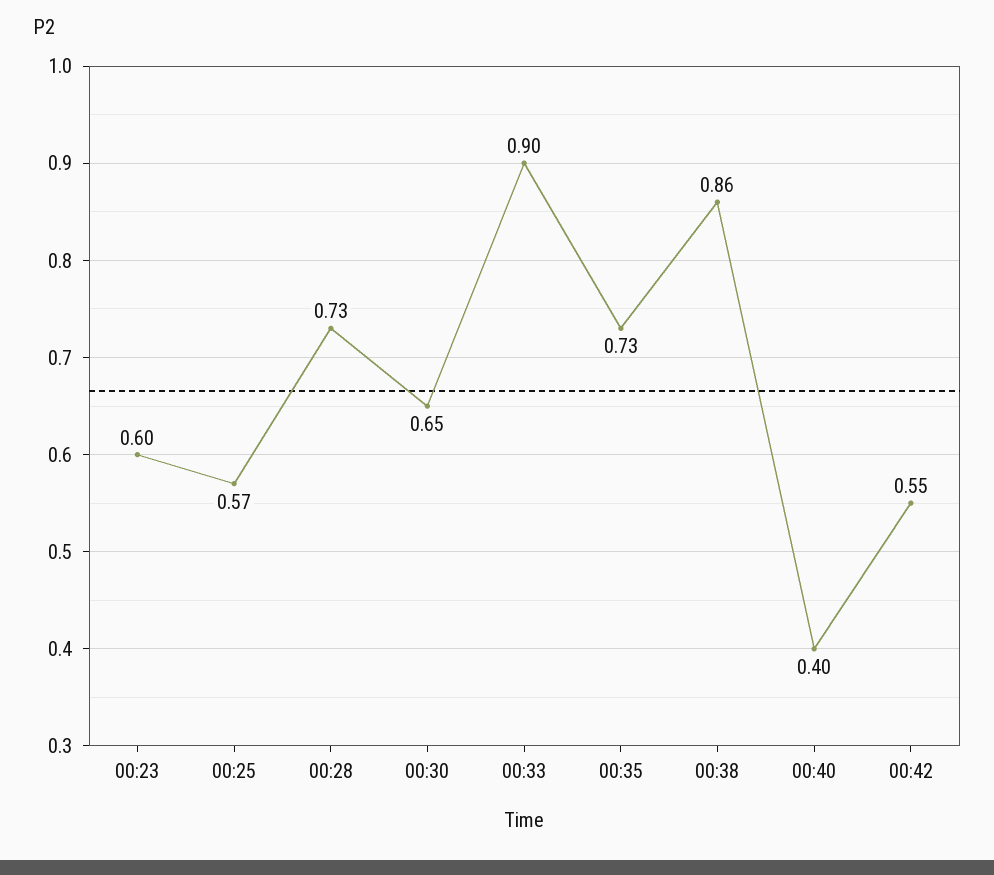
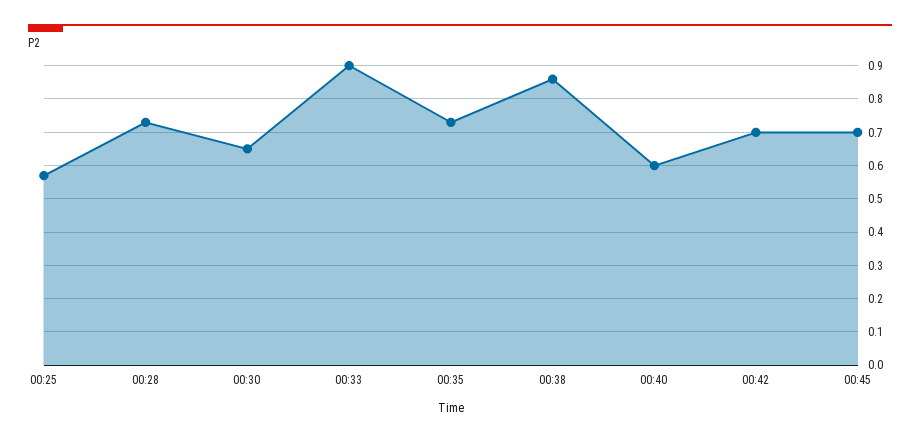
00:23: 0.6 -> none
00:40: 0.4 -> 0.6
00:42: 0.55 -> 0.7
00:45: none -> 0.7

